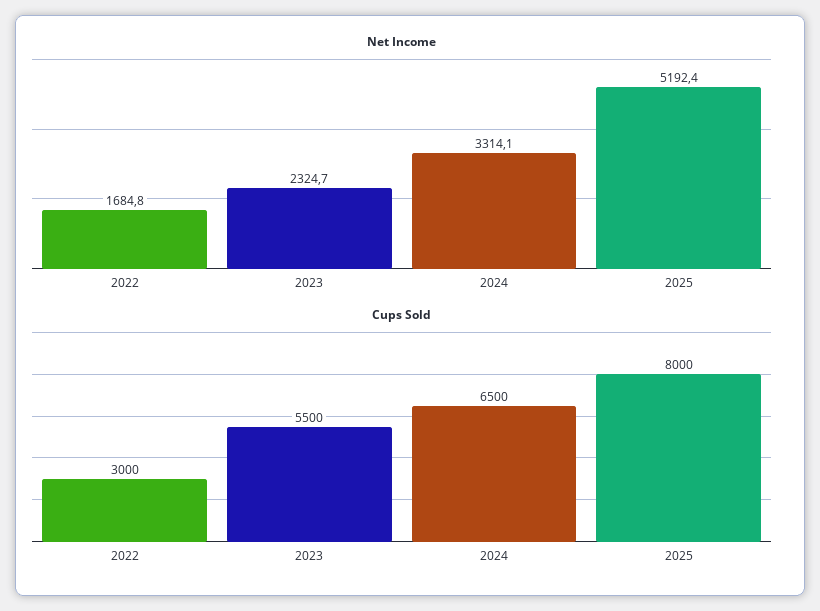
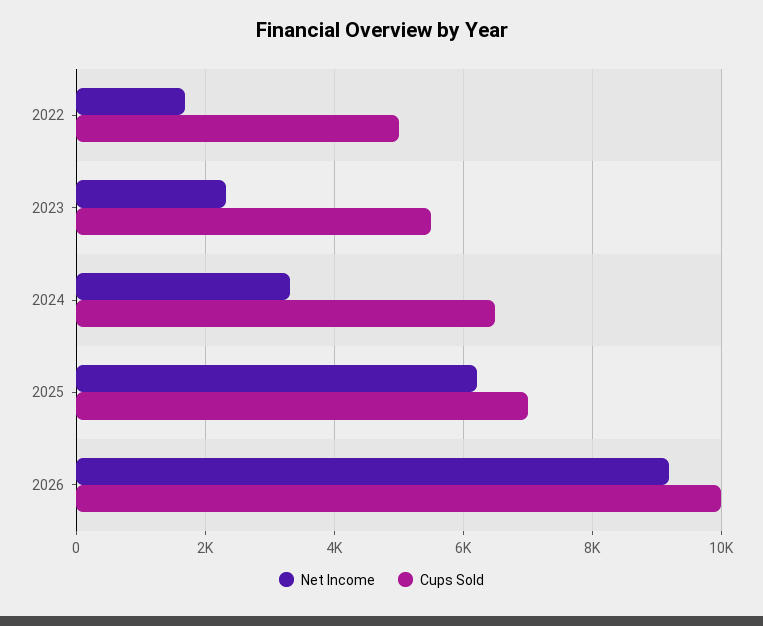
Net Income, 2025: 5192.4 -> 6200
Cups Sold, 2022: 3000 -> 5000
Cups Sold, 2025: 8000 -> 7000
Net Income, 2026: none -> 9200
Cups Sold, 2026: none -> 10000

